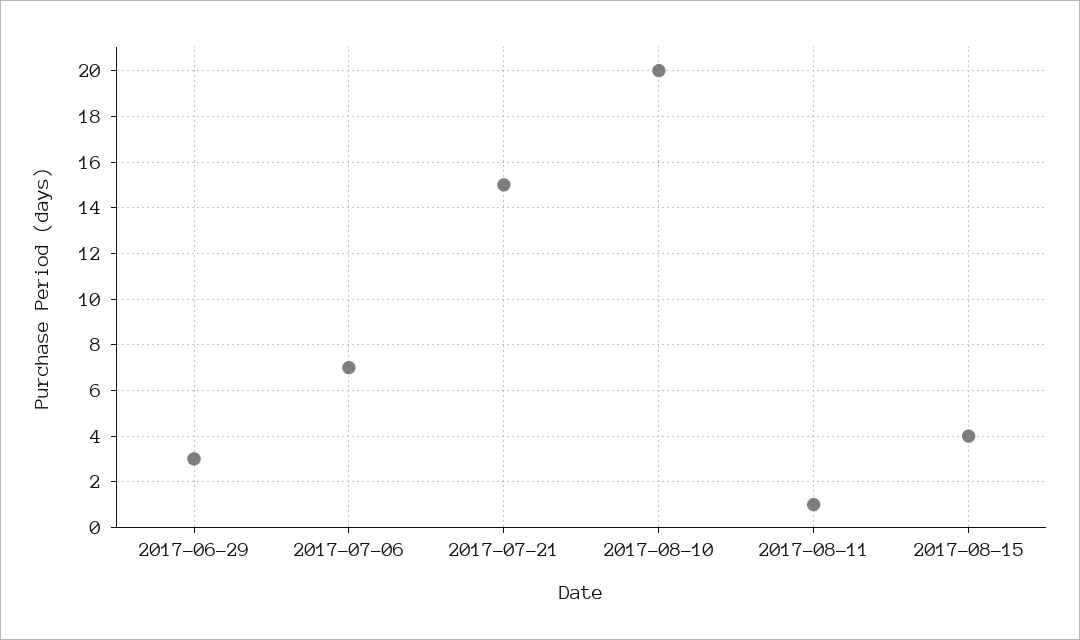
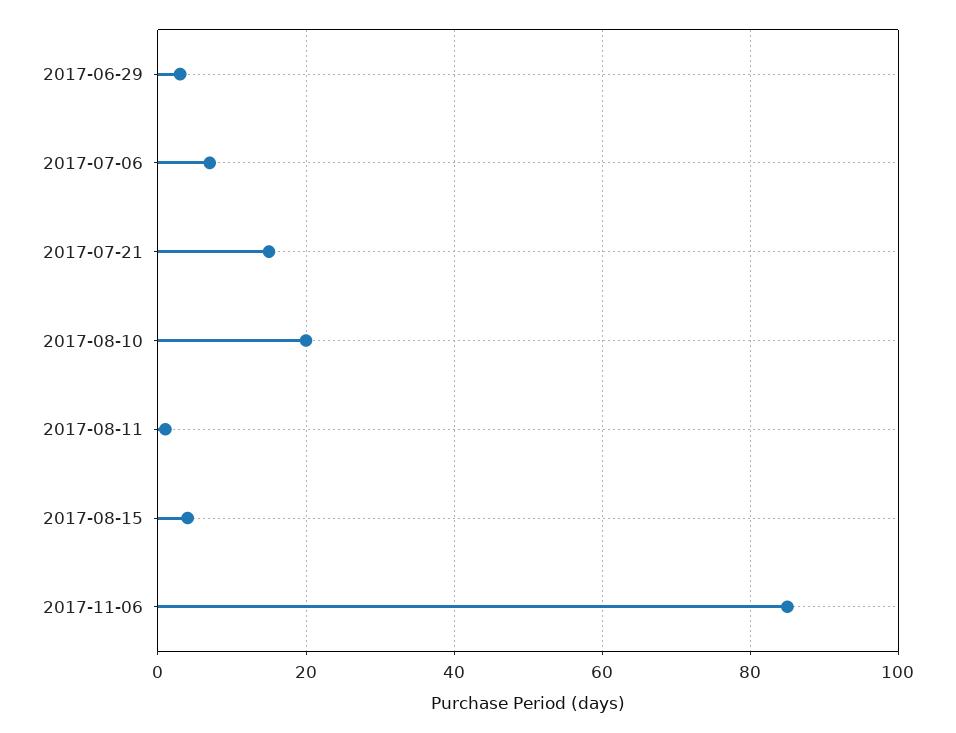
2017-11-06: none -> 85

